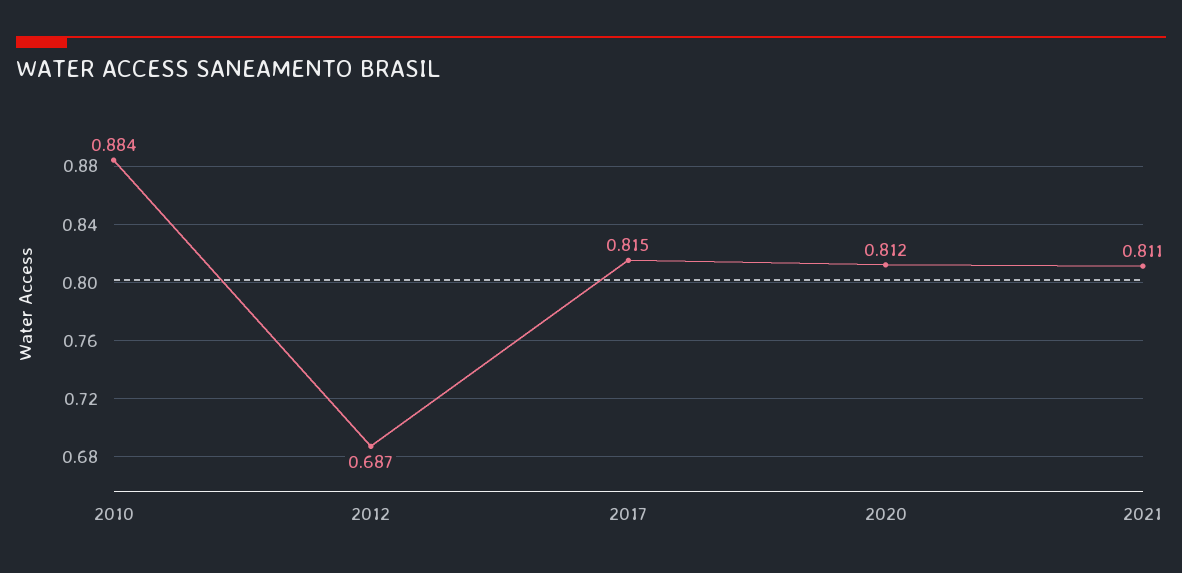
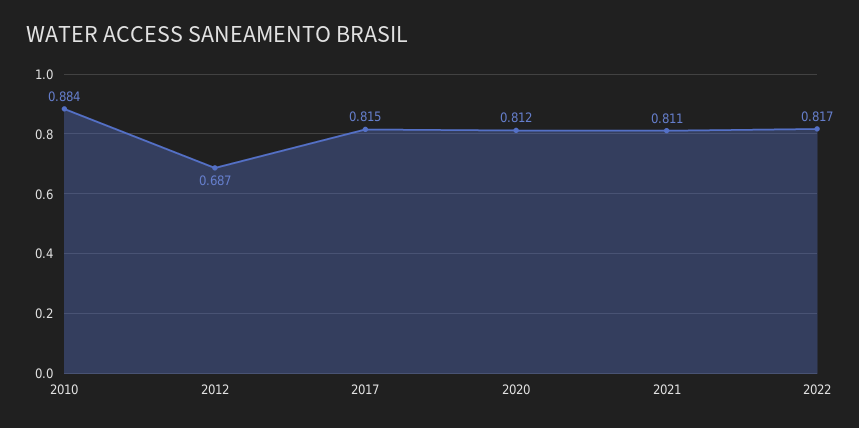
2022: none -> 0.817

